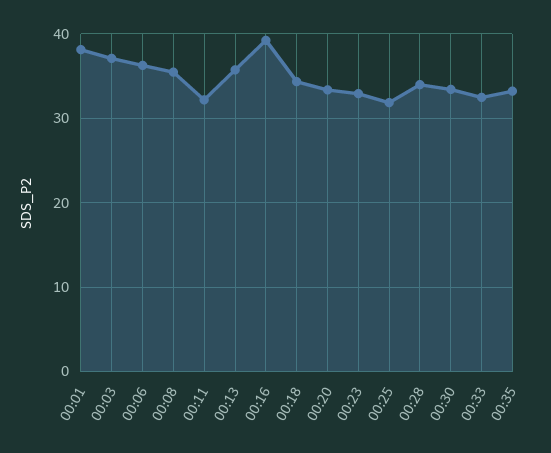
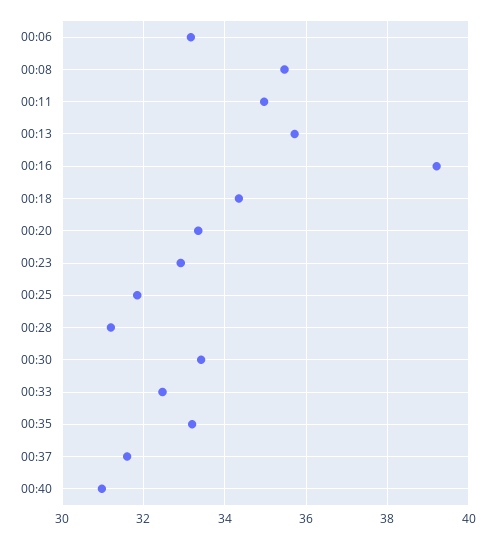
00:01: 38 -> none
00:03: 37 -> none
00:06: 36 -> 33.2
00:11: 32 -> 35
00:28: 34 -> 31.2
00:37: none -> 31.6
00:40: none -> 31

